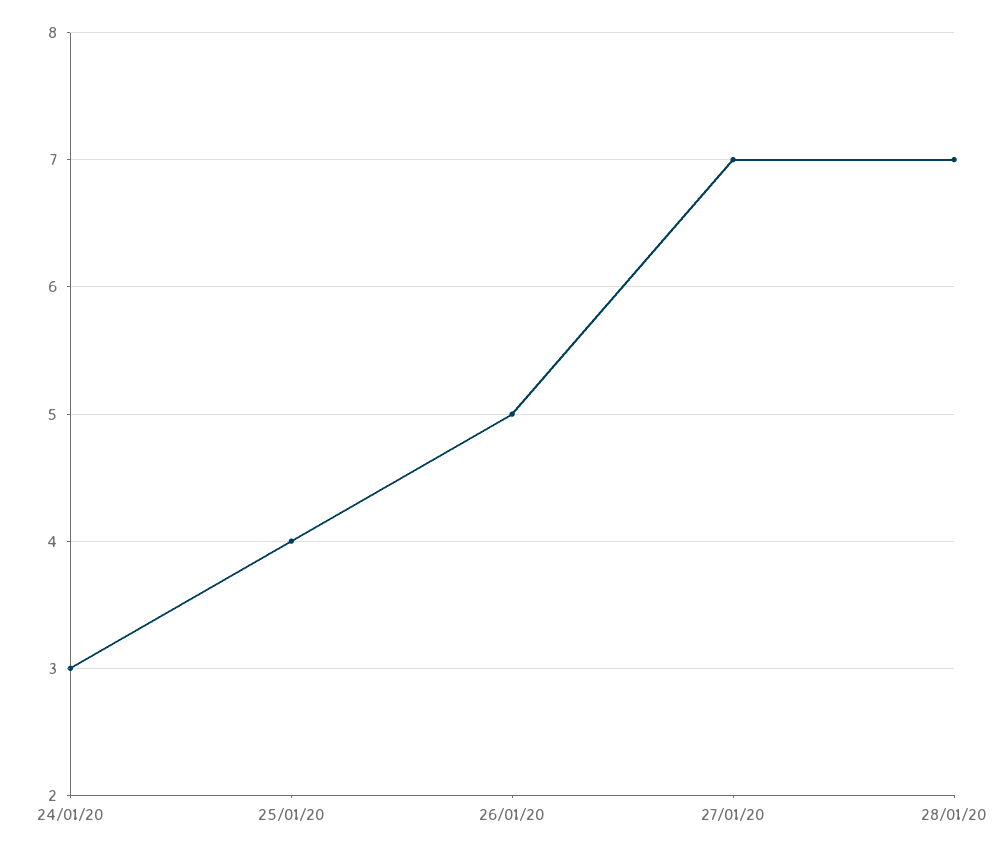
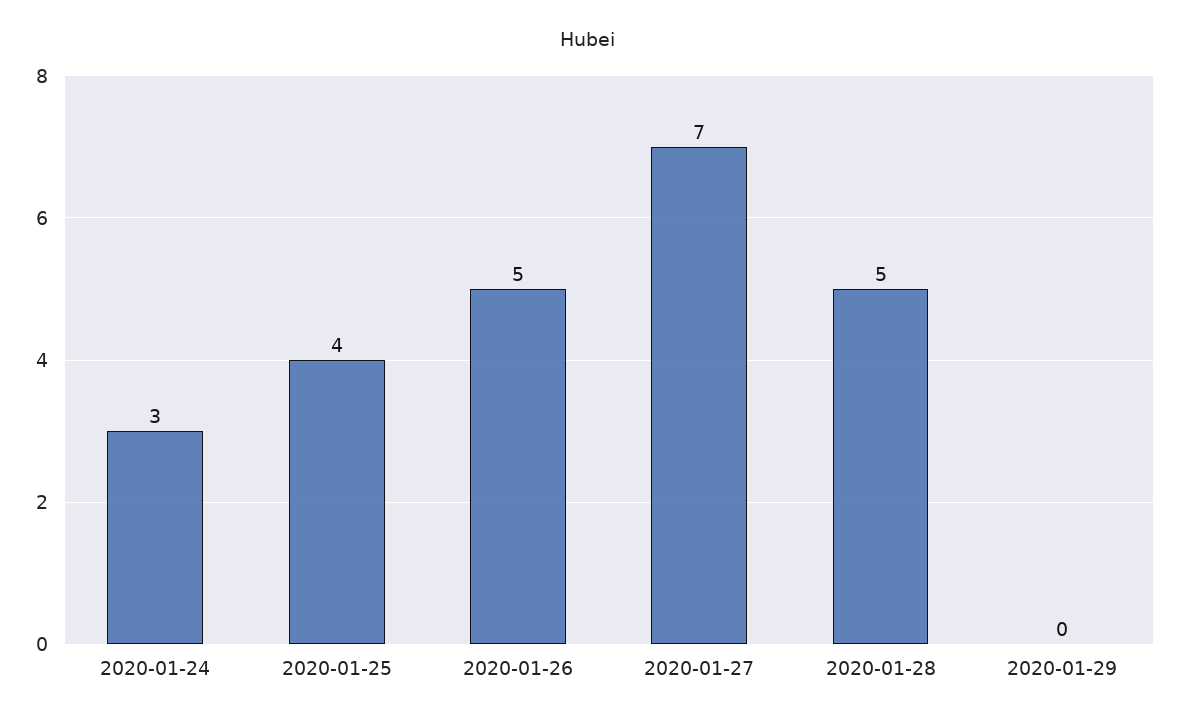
28/01/20: 7 -> 5
2020-01-29: none -> 0

